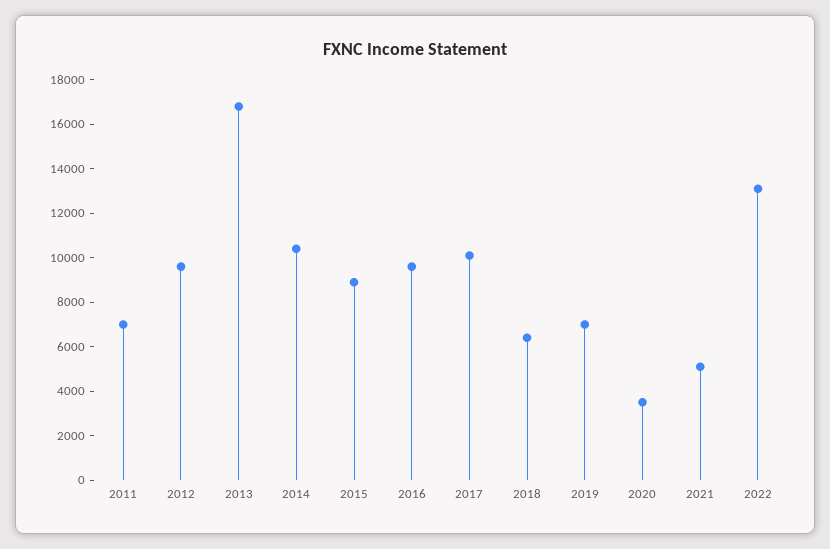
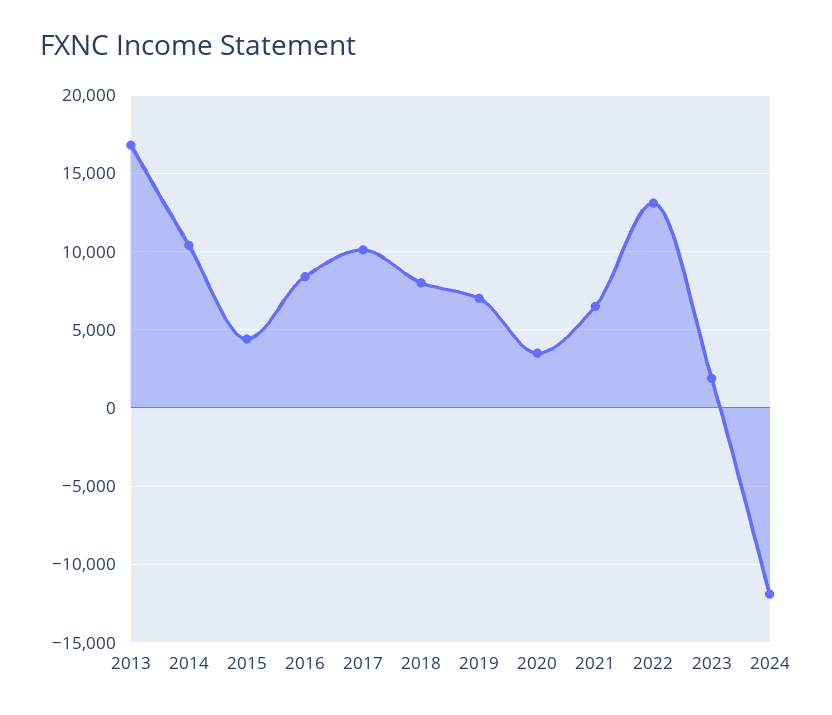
2011: 7000 -> none
2012: 9500 -> none
2015: 9000 -> 4500
2016: 9500 -> 8500
2018: 6500 -> 8000
2021: 5000 -> 6500
2023: none -> 2000
2024: none -> -12000

